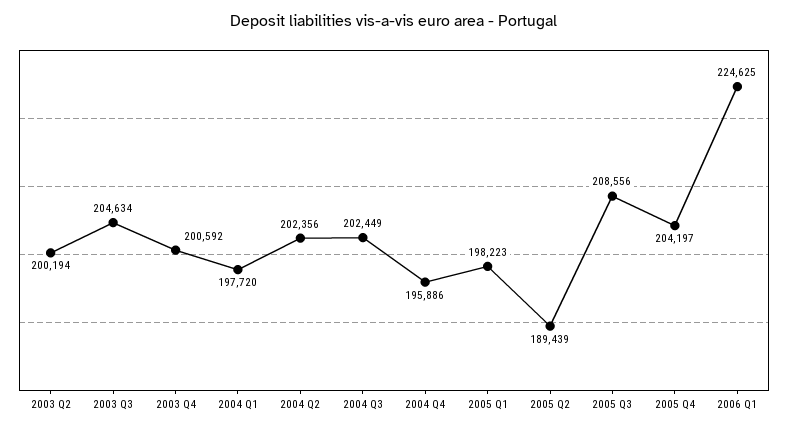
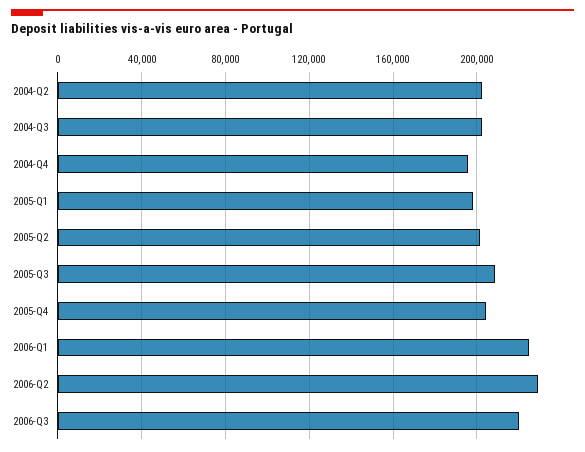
2003 Q2: 200194 -> none
2003 Q3: 204634 -> none
2003 Q4: 200592 -> none
2004 Q1: 197720 -> none
2005 Q2: 189439 -> 200000
2006-Q2: none -> 230000
2006-Q3: none -> 220000

